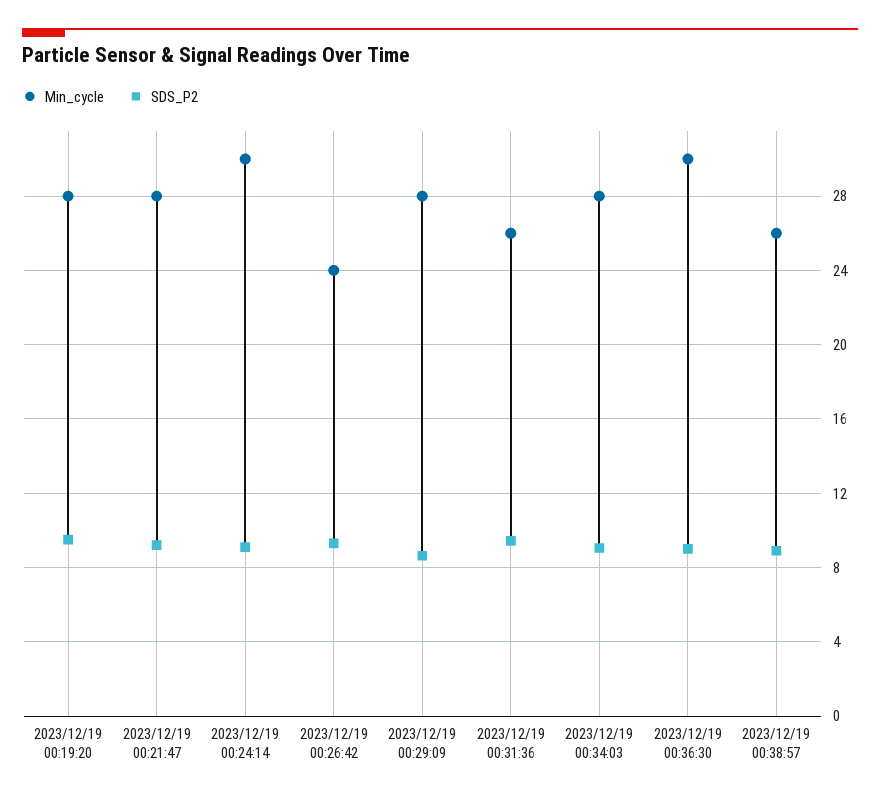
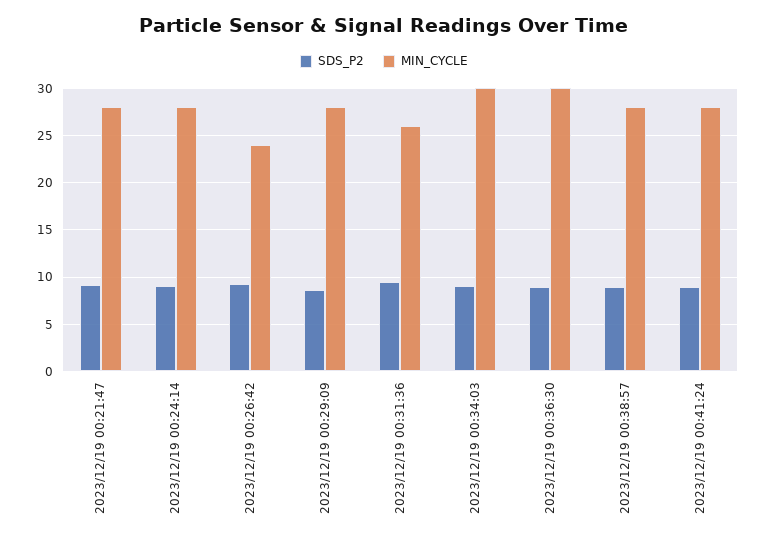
Min_cycle, 2023/12/19 00:19:20: 28 -> none
SDS_P2, 2023/12/19 00:19:20: 9.5 -> none
Min_cycle, 2023/12/19 00:24:14: 30 -> 28
Min_cycle, 2023/12/19 00:34:03: 28 -> 30
Min_cycle, 2023/12/19 00:38:57: 26 -> 28
SDS_P2, 2023/12/19 00:41:24: none -> 9
Min_cycle, 2023/12/19 00:41:24: none -> 28

